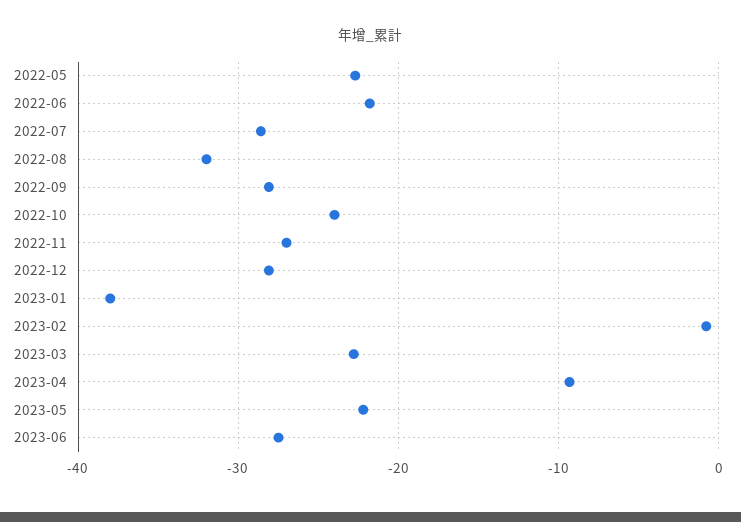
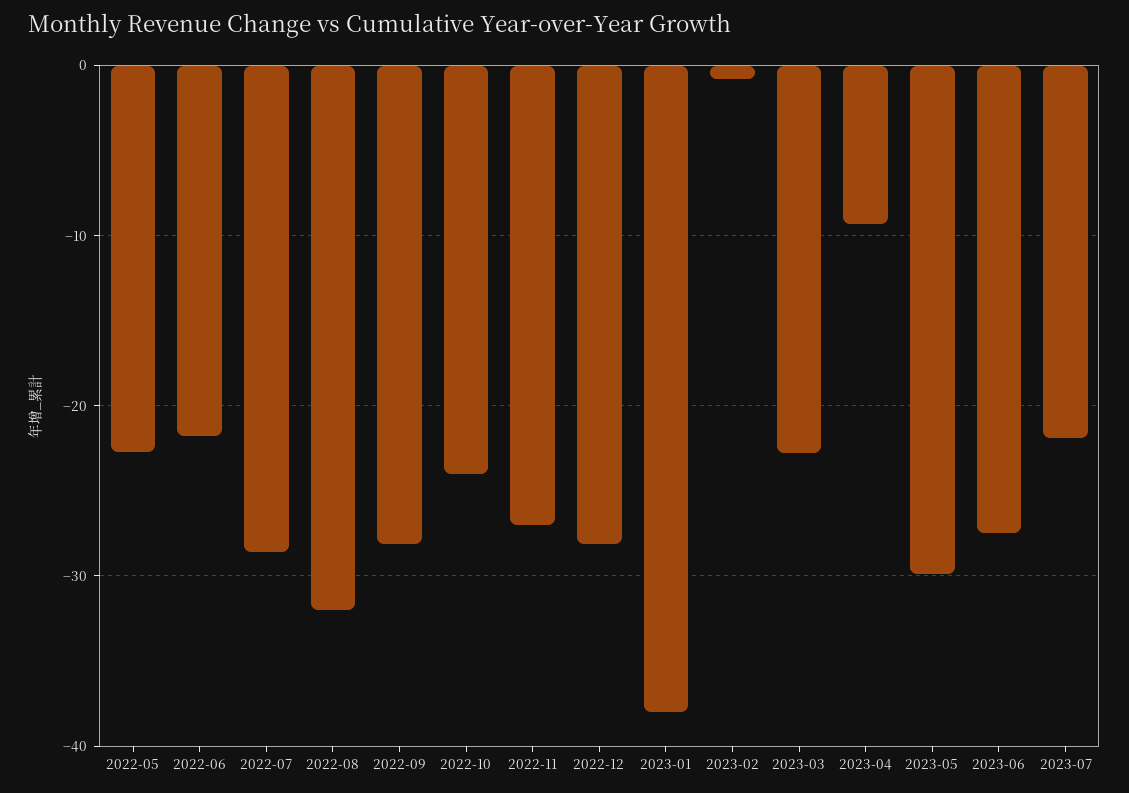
2023-05: -22 -> -30
2023-07: none -> -22

